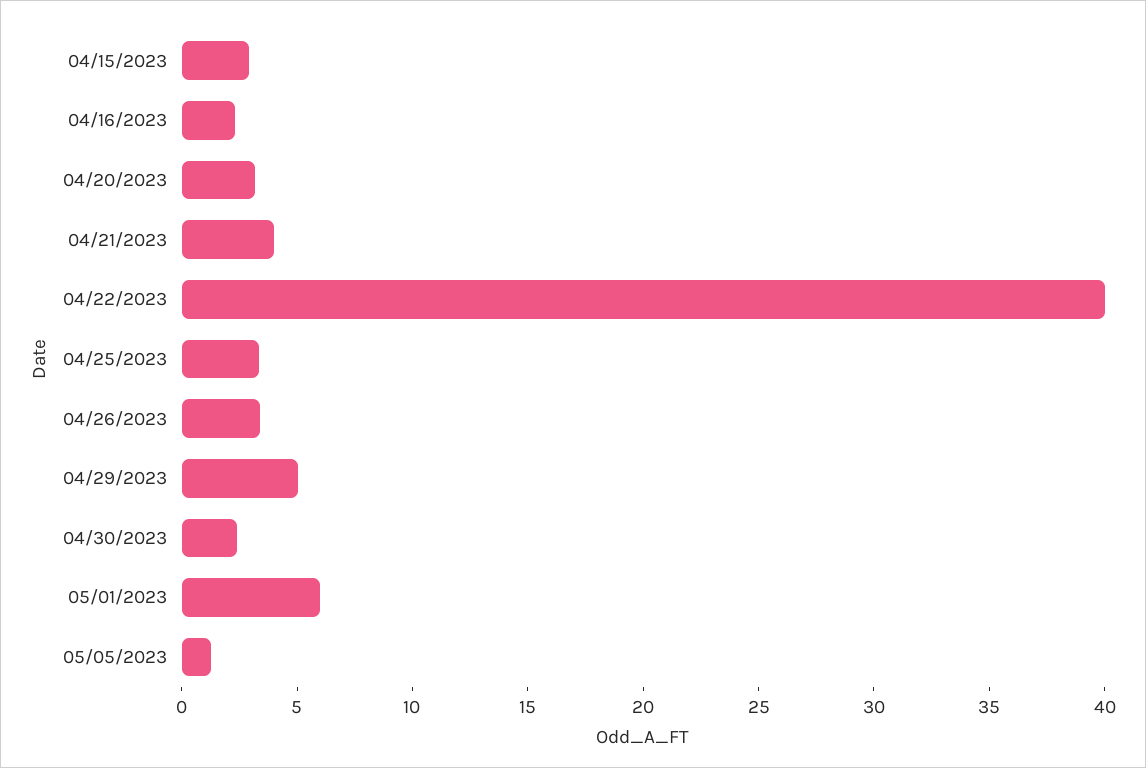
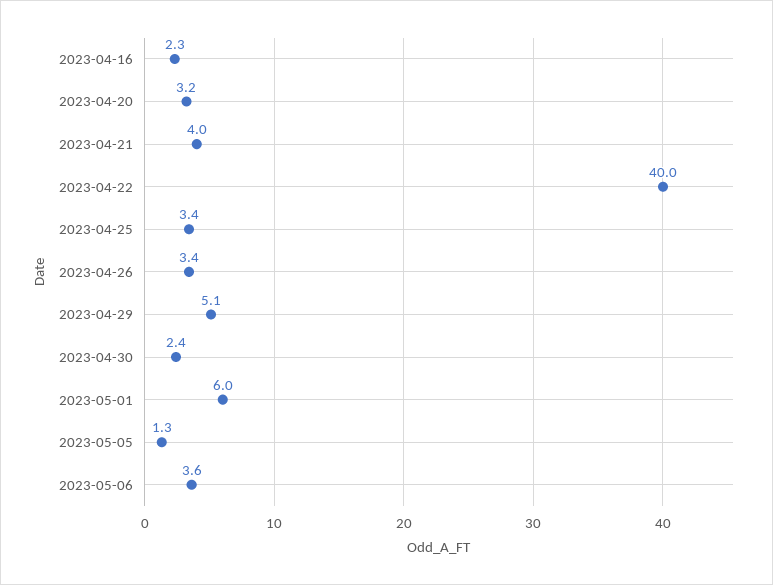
04/15/2023: 3 -> none
2023-05-06: none -> 3.6

